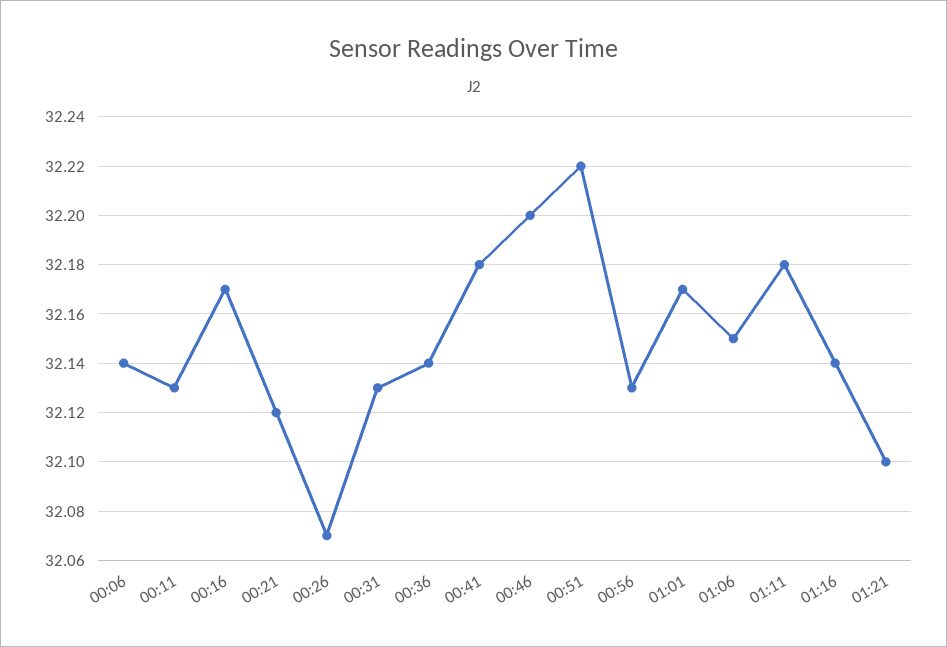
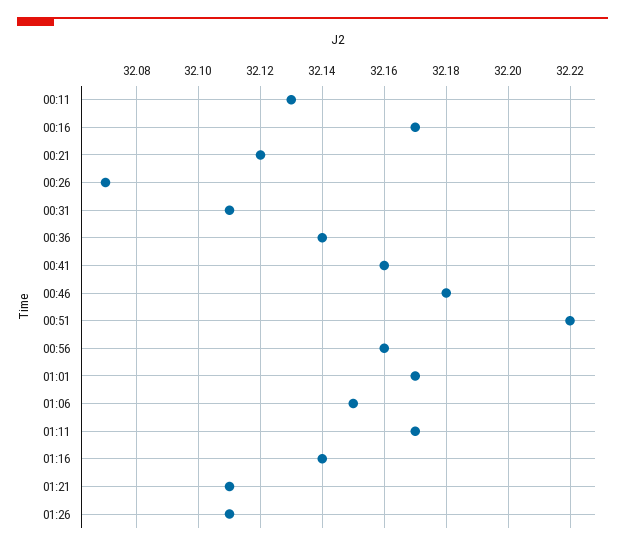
00:06: 32.14 -> none
00:31: 32.13 -> 32.11
00:41: 32.18 -> 32.16
00:46: 32.2 -> 32.18
00:56: 32.13 -> 32.16
01:11: 32.18 -> 32.17
01:21: 32.1 -> 32.11
01:26: none -> 32.11

